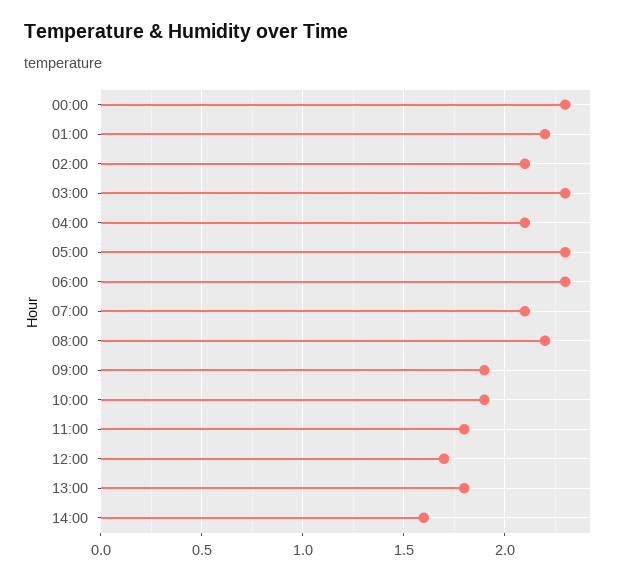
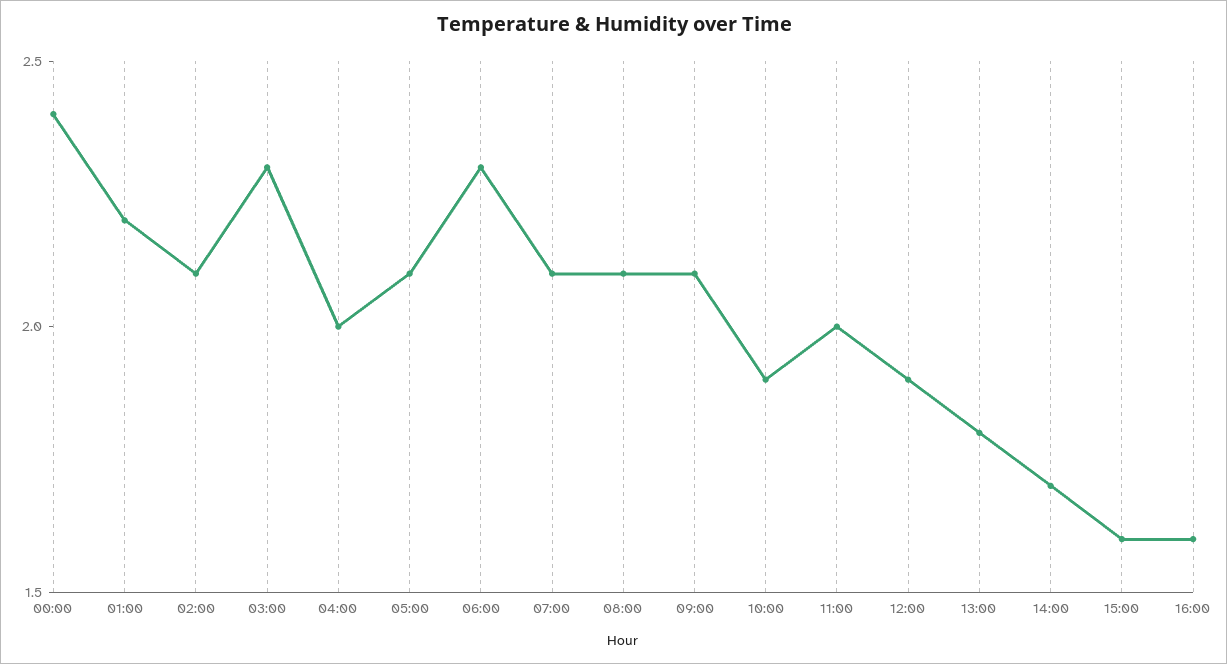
00:00: 2.3 -> 2.4
04:00: 2.1 -> 2
05:00: 2.3 -> 2.1
08:00: 2.2 -> 2.1
09:00: 1.9 -> 2.1
11:00: 1.8 -> 2
12:00: 1.7 -> 1.9
14:00: 1.6 -> 1.7
15:00: none -> 1.6
16:00: none -> 1.6

